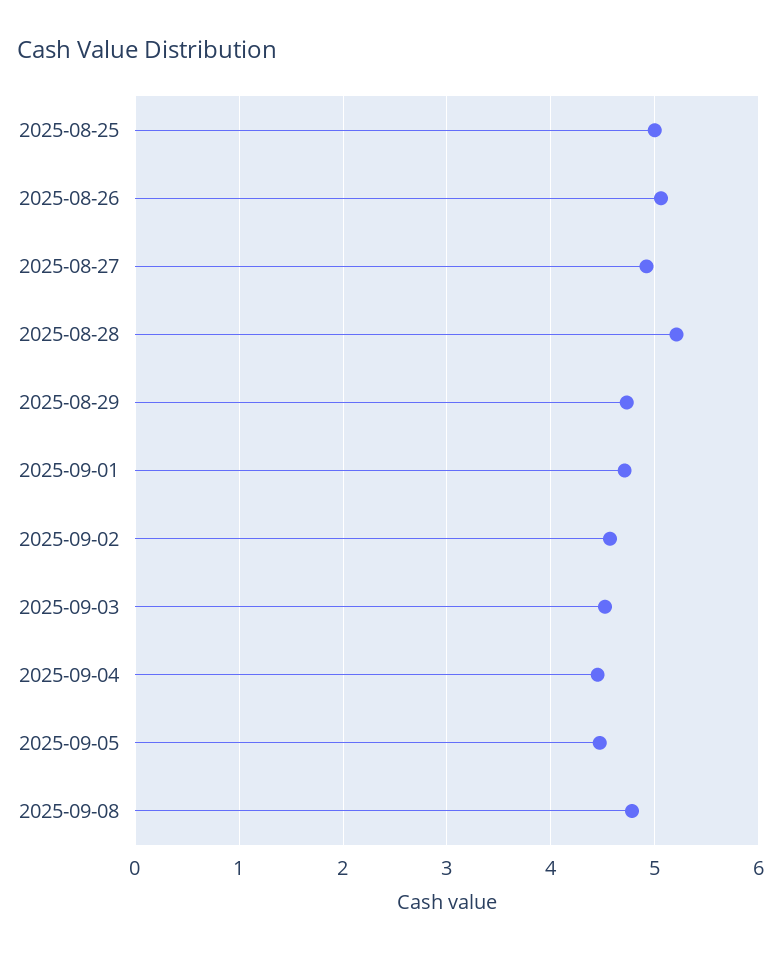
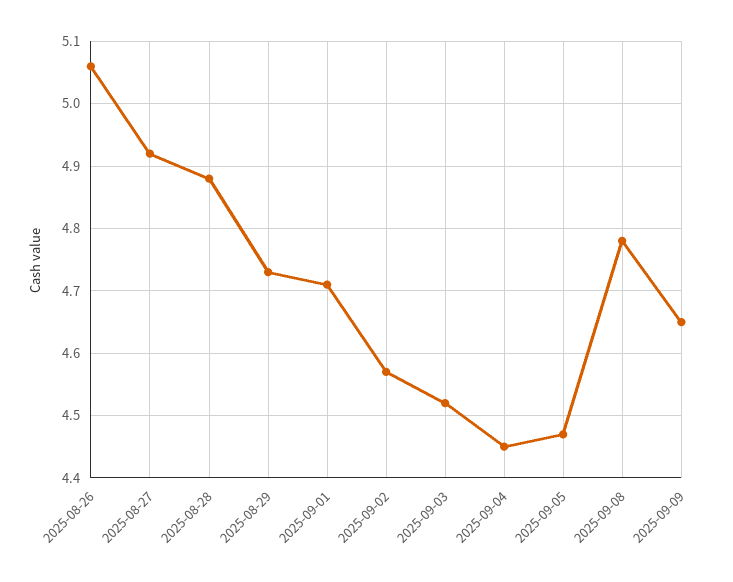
2025-08-25: 5 -> none
2025-08-28: 5.2 -> 4.88
2025-09-09: none -> 4.65

